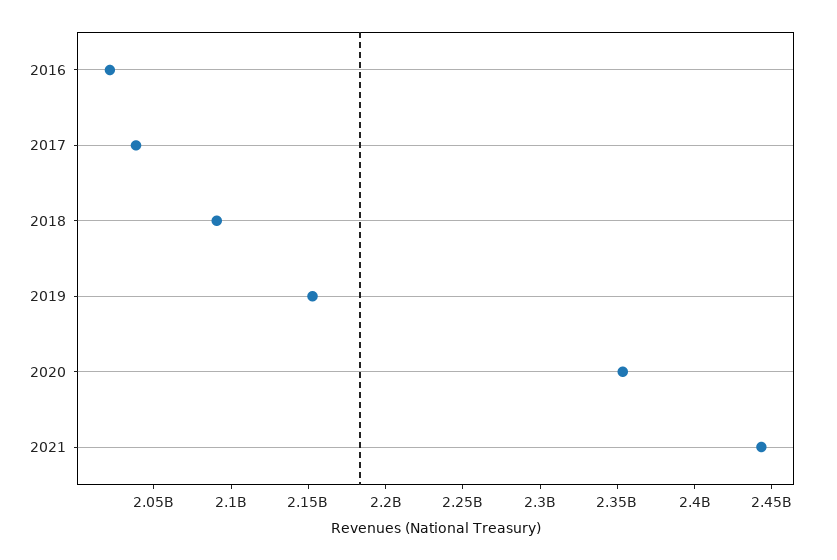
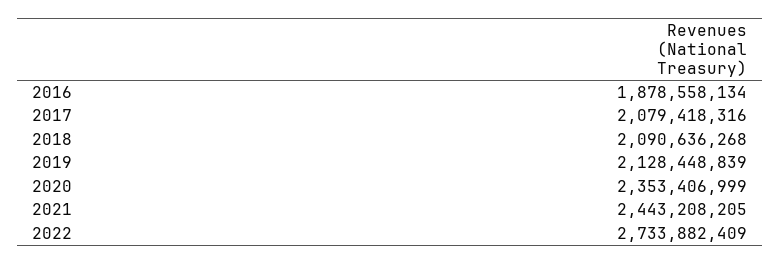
2016: 2020000000 -> 1878558134
2017: 2040000000 -> 2079418316
2019: 2150000000 -> 2128448839
2022: none -> 2733882409

